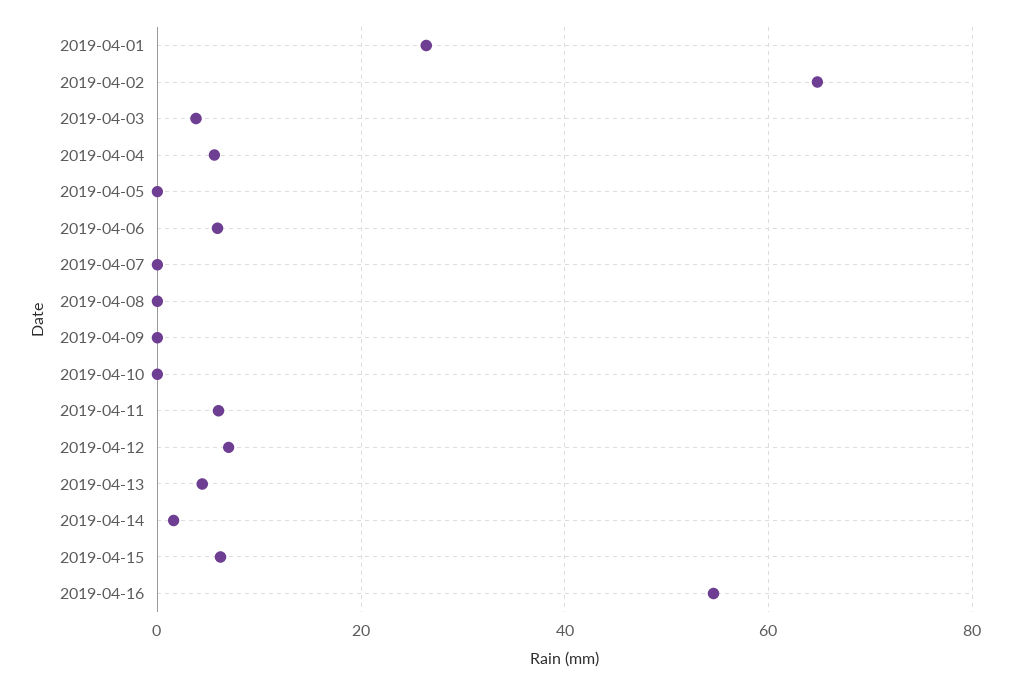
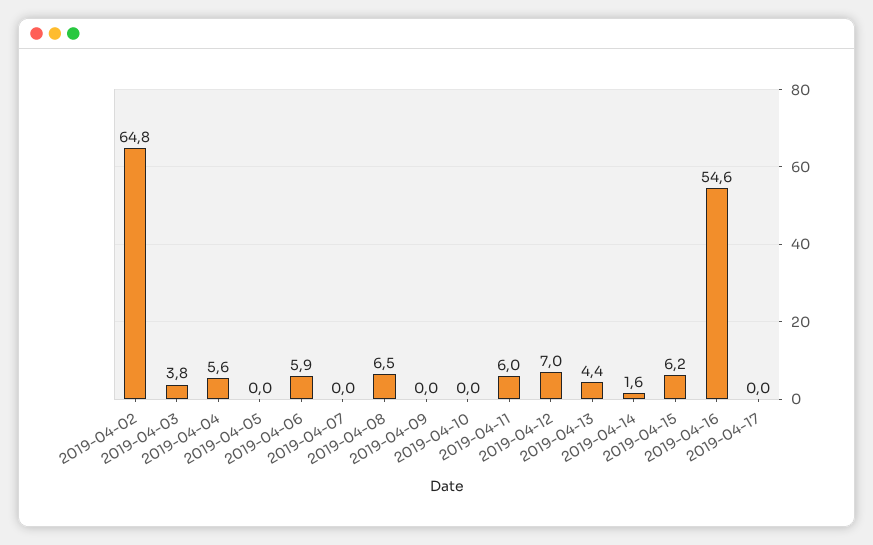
2019-04-01: 26 -> none
2019-04-08: 0 -> 6.5
2019-04-17: none -> 0

